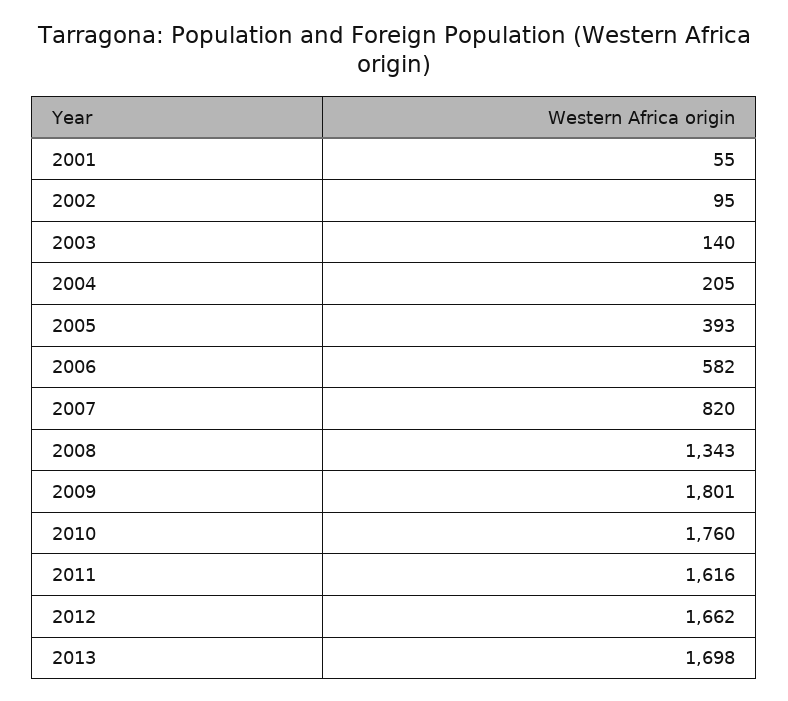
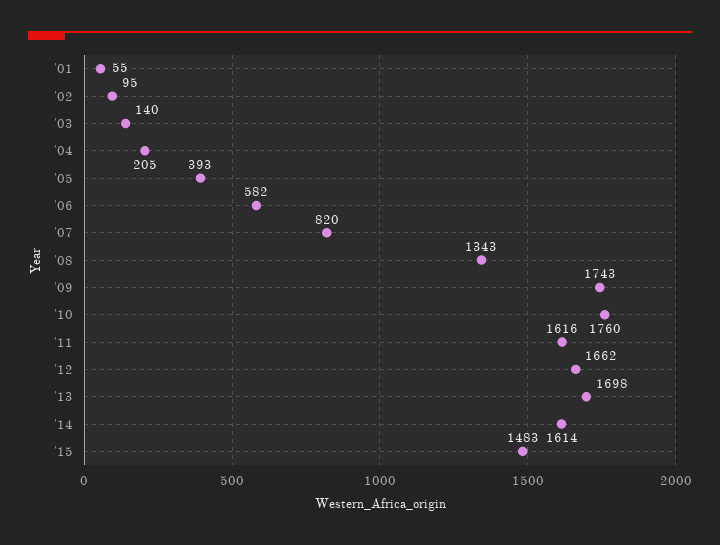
2009: 1801 -> 1743
'14: none -> 1614
'15: none -> 1483

